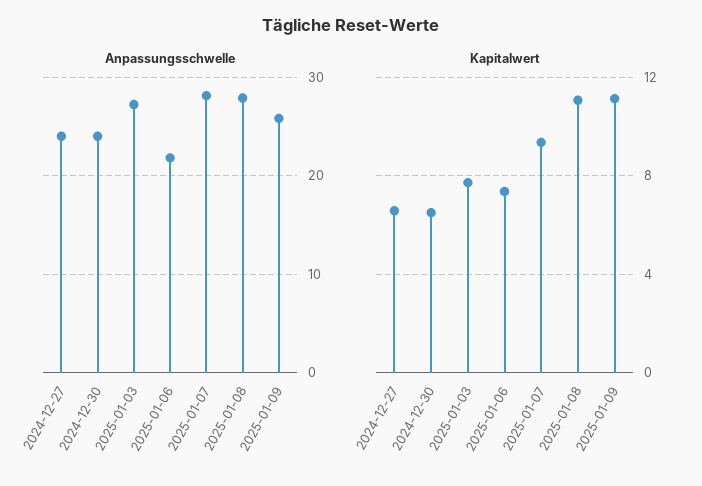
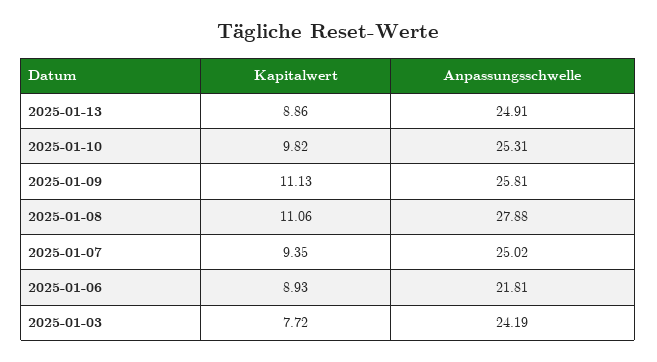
Anpassungsschwelle, 2024-12-27: 24 -> none
Anpassungsschwelle, 2024-12-30: 24 -> none
Anpassungsschwelle, 2025-01-03: 27 -> 24.19
Anpassungsschwelle, 2025-01-07: 28 -> 25.02
Kapitalwert, 2024-12-27: 6.5 -> none
Kapitalwert, 2024-12-30: 6.5 -> none
Kapitalwert, 2025-01-06: 7.5 -> 8.93
Kapitalwert, 2025-01-13: none -> 8.86
Anpassungsschwelle, 2025-01-13: none -> 24.91
Kapitalwert, 2025-01-10: none -> 9.82
Anpassungsschwelle, 2025-01-10: none -> 25.31

